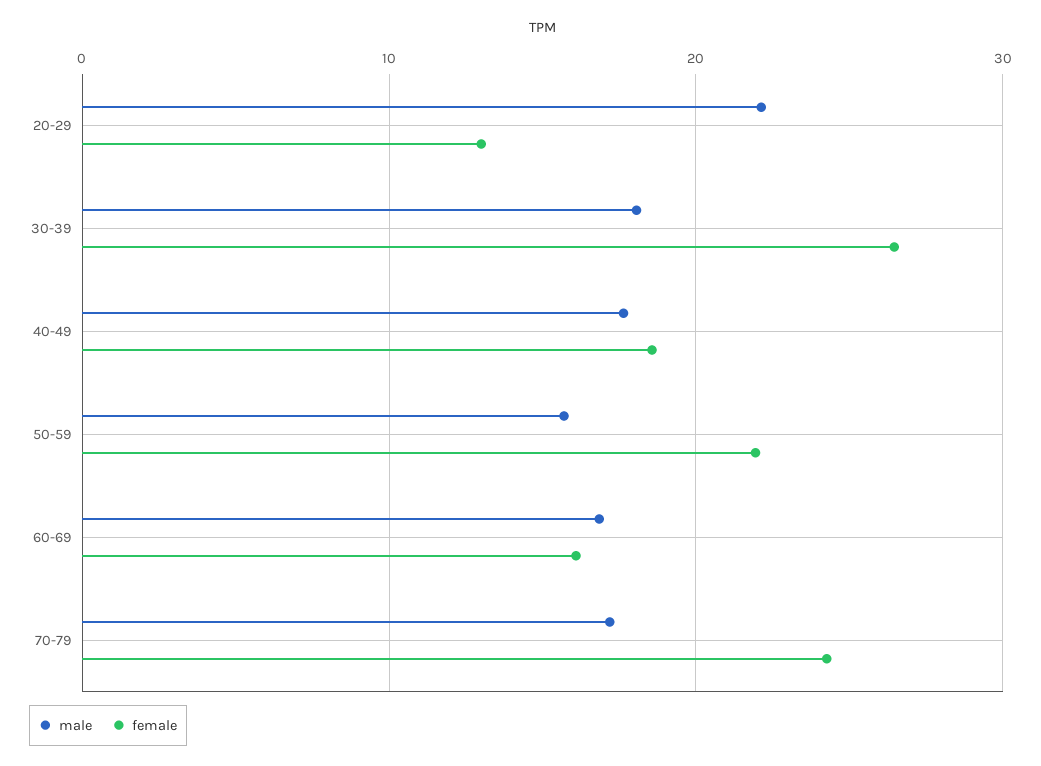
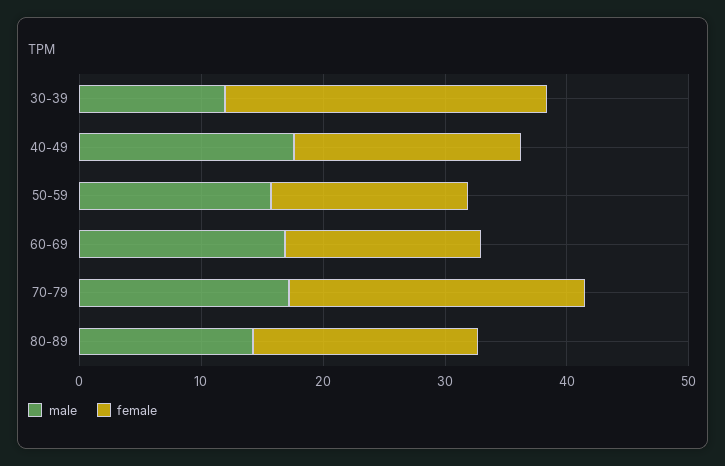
male, 20-29: 22 -> none
female, 20-29: 13 -> none
male, 30-39: 18 -> 12
female, 50-59: 22 -> 16
male, 80-89: none -> 14
female, 80-89: none -> 18

